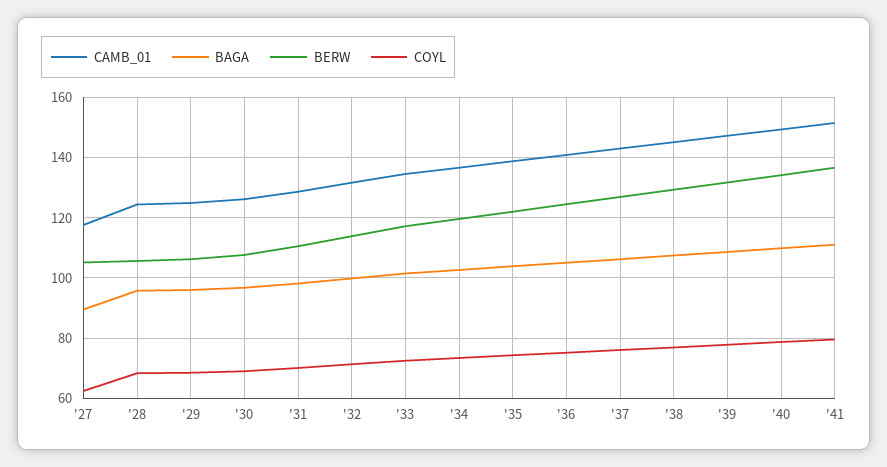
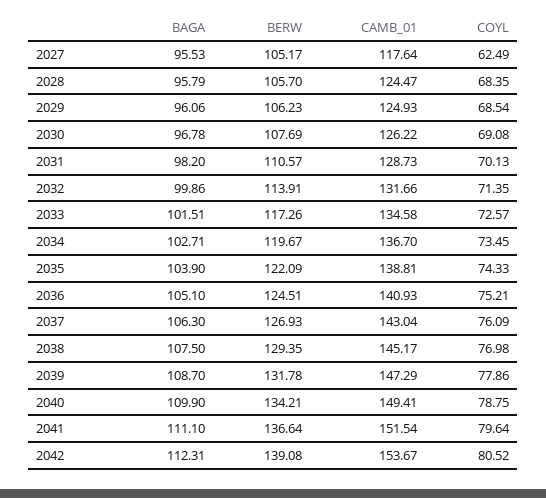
BAGA, '27: 90 -> 95.53
BAGA, 2042: none -> 112.31
BERW, 2042: none -> 139.08
CAMB_01, 2042: none -> 153.67
COYL, 2042: none -> 80.52

